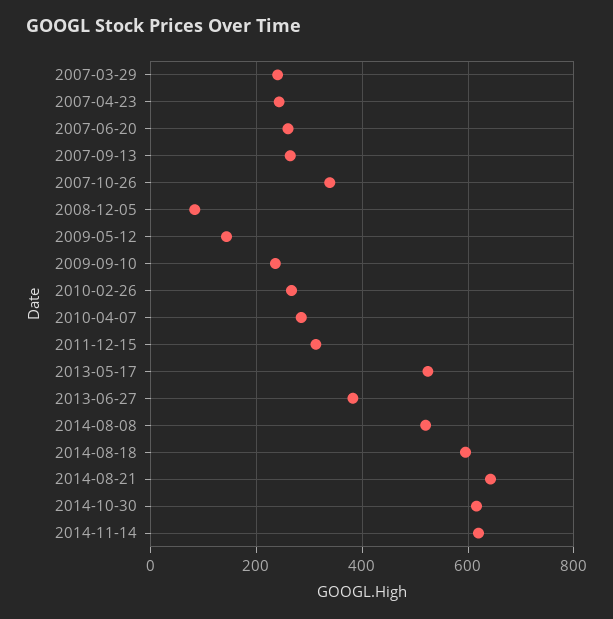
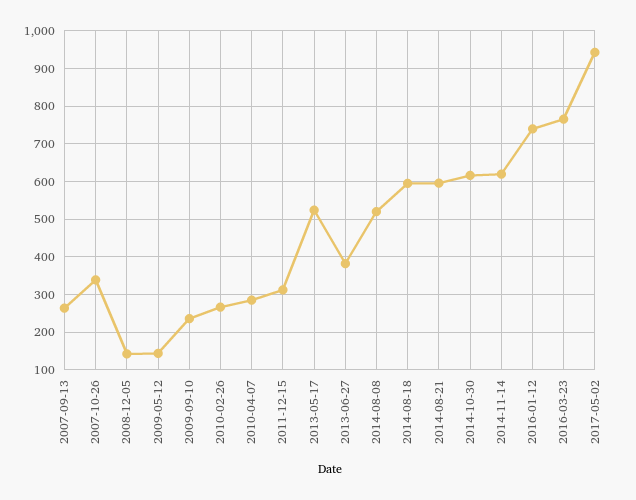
2007-03-29: 240 -> none
2007-04-23: 240 -> none
2007-06-20: 260 -> none
2008-12-05: 80 -> 140
2014-08-21: 640 -> 600
2016-01-12: none -> 740
2016-03-23: none -> 760
2017-05-02: none -> 940

